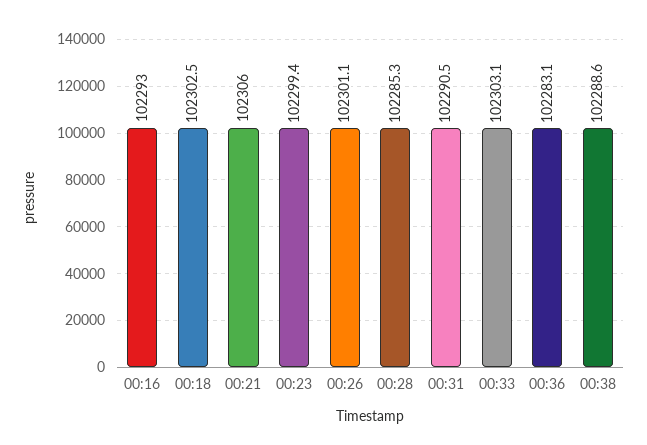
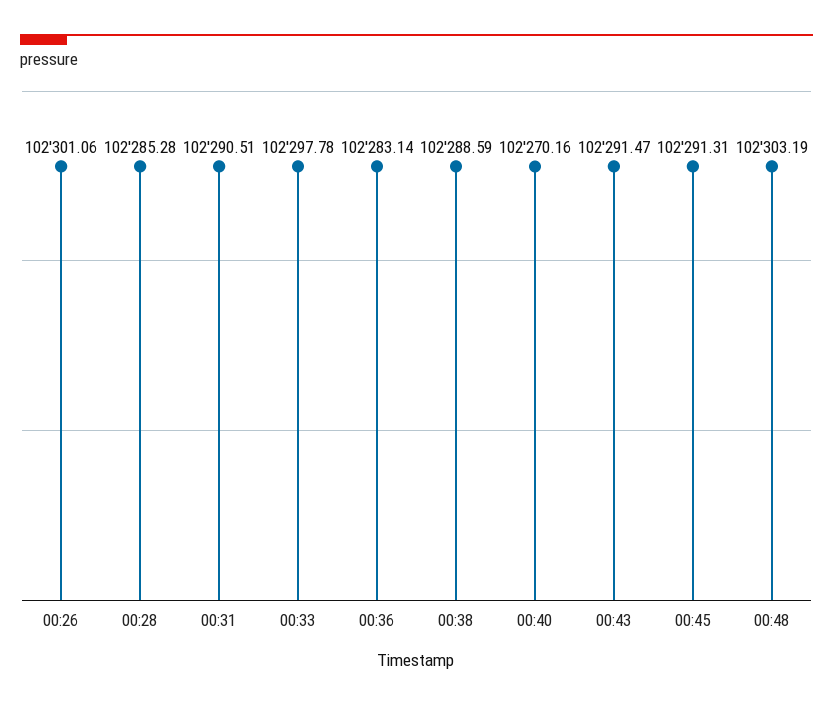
00:16: 102293 -> none
00:18: 102302.5 -> none
00:21: 102306 -> none
00:23: 102299.4 -> none
00:33: 102303.1 -> 102297.78
00:40: none -> 102270.16
00:43: none -> 102291.47
00:45: none -> 102291.31
00:48: none -> 102303.19

